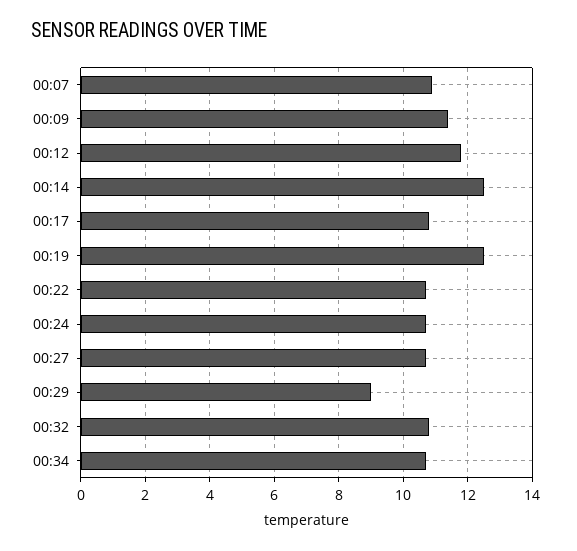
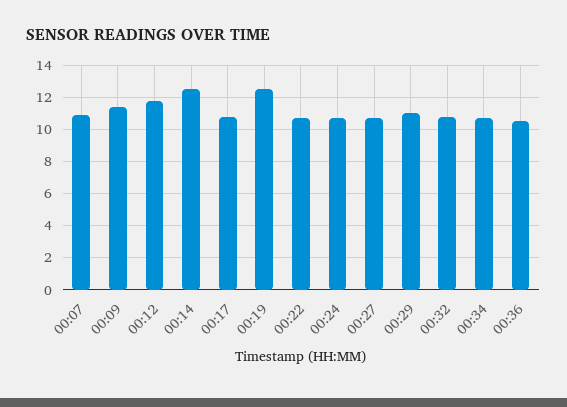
00:29: 9 -> 11
00:36: none -> 10.5

